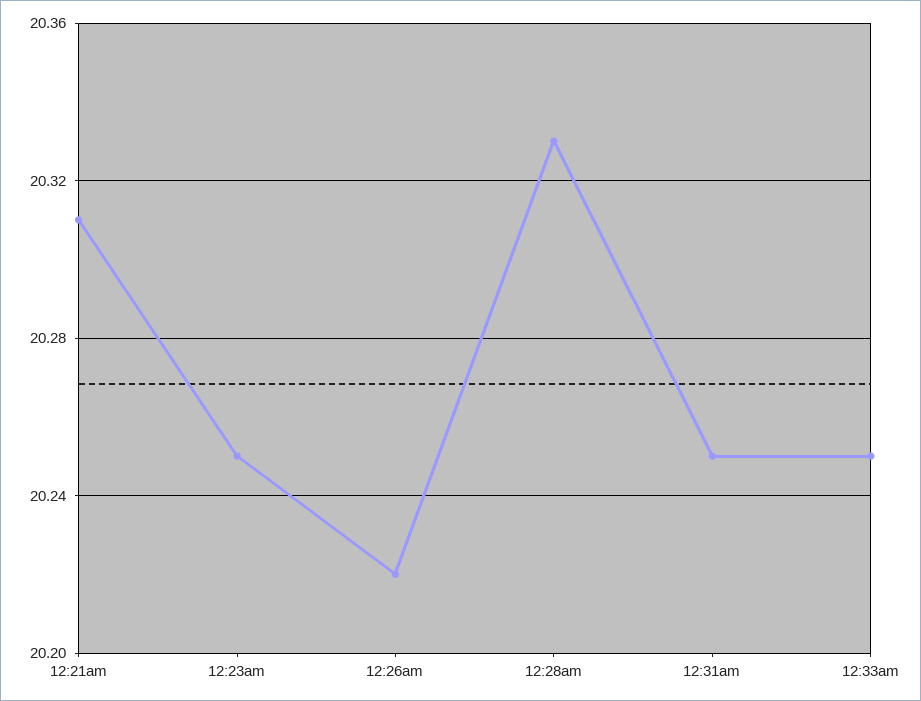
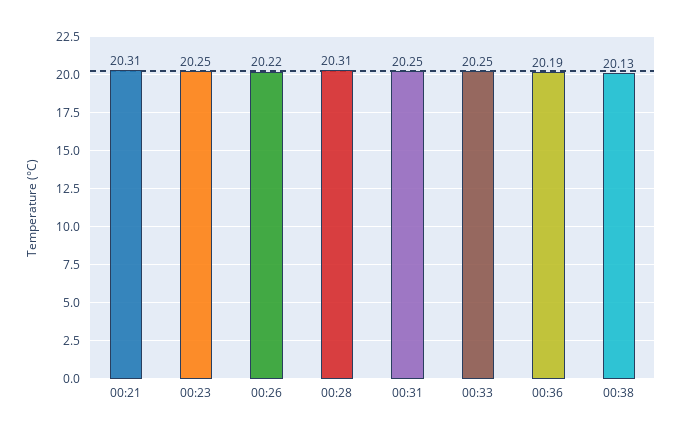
12:28am: 20.33 -> 20.31
00:36: none -> 20.19
00:38: none -> 20.13

